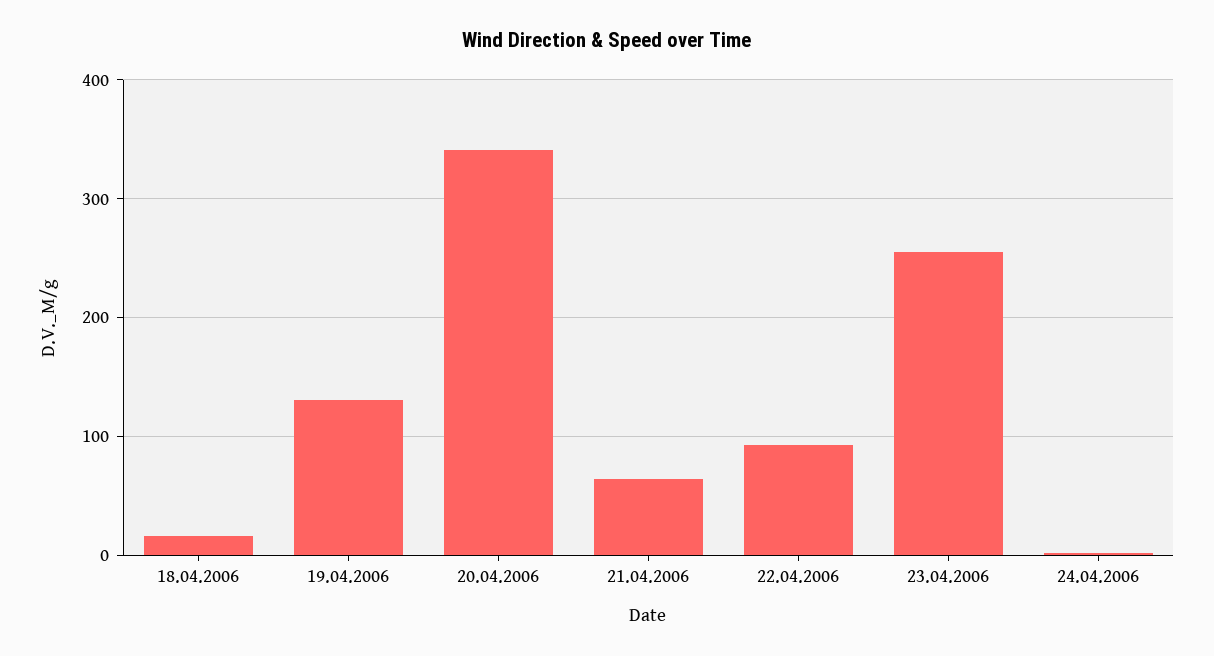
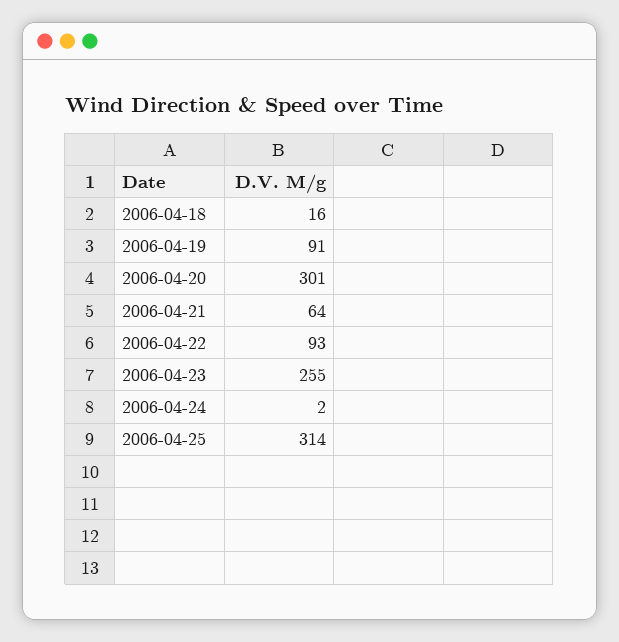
19.04.2006: 130 -> 91
20.04.2006: 340 -> 301
2006-04-25: none -> 314

